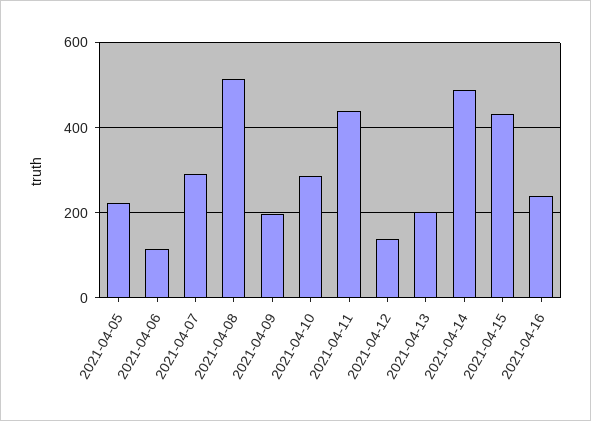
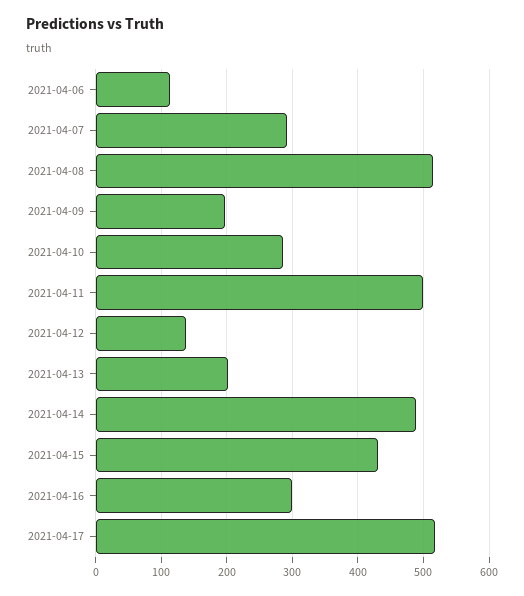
2021-04-05: 220 -> none
2021-04-11: 440 -> 500
2021-04-16: 240 -> 300
2021-04-17: none -> 520

